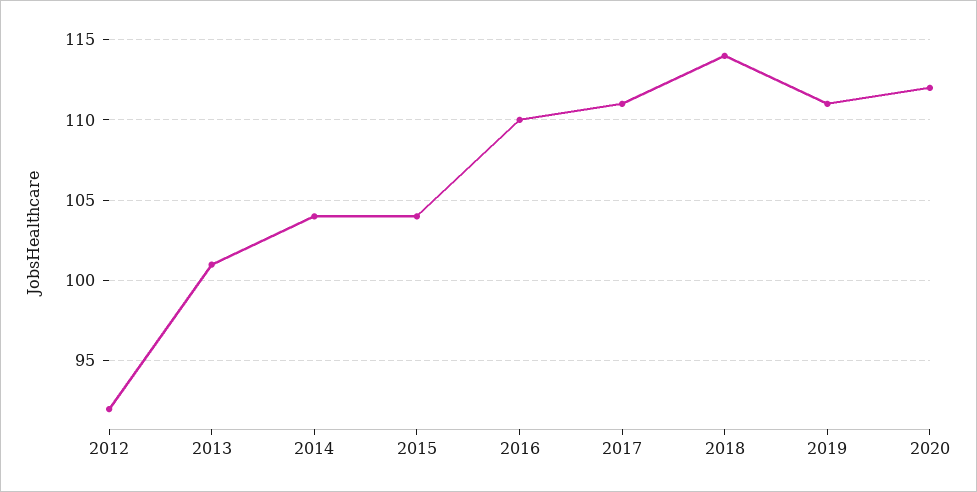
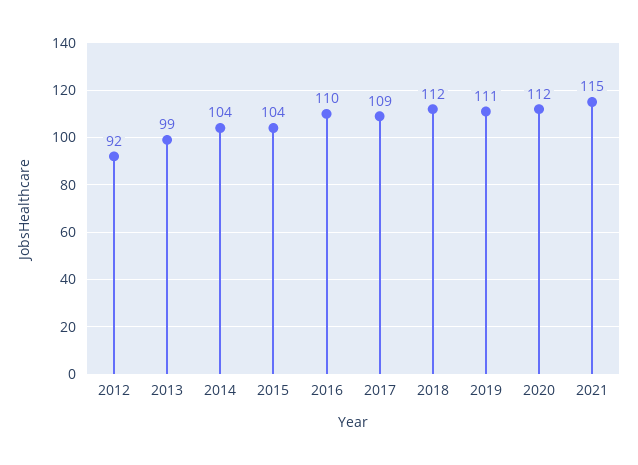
2013: 101 -> 99
2017: 111 -> 109
2018: 114 -> 112
2021: none -> 115

